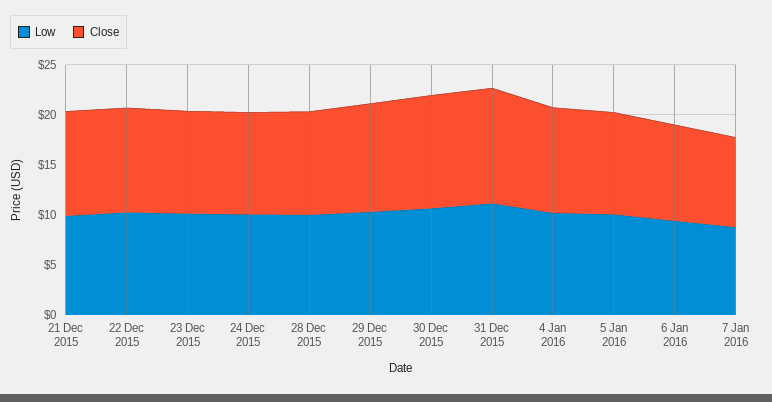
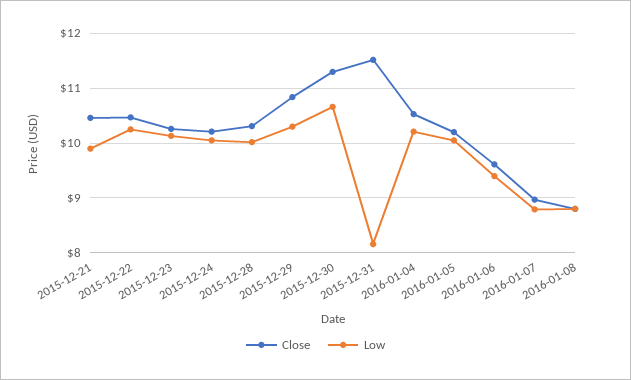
Low, 31 Dec 2015: 11 -> 8.2
Close, 2016-01-08: none -> 8.8
Low, 2016-01-08: none -> 8.8

